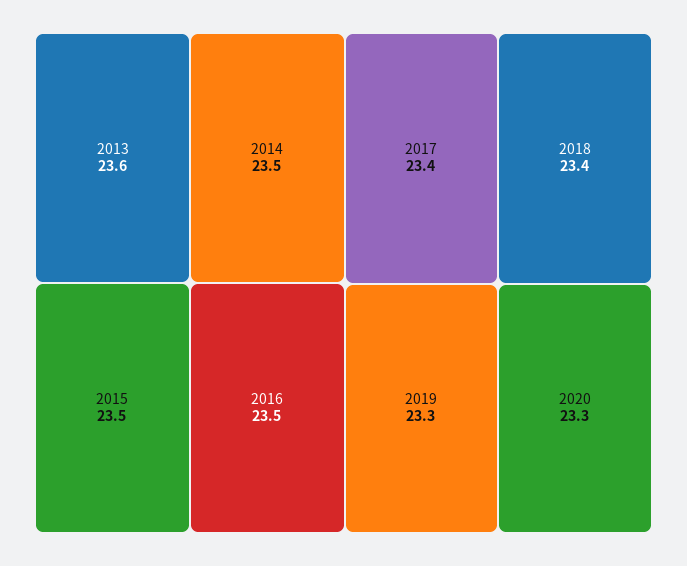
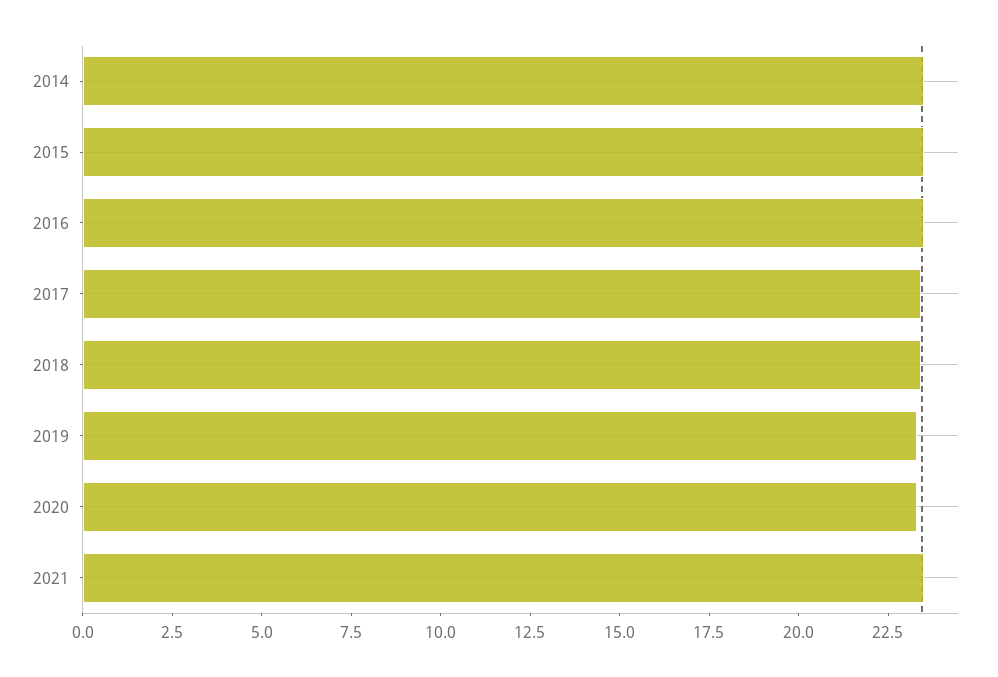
2013: 23.6 -> none
2021: none -> 23.5

